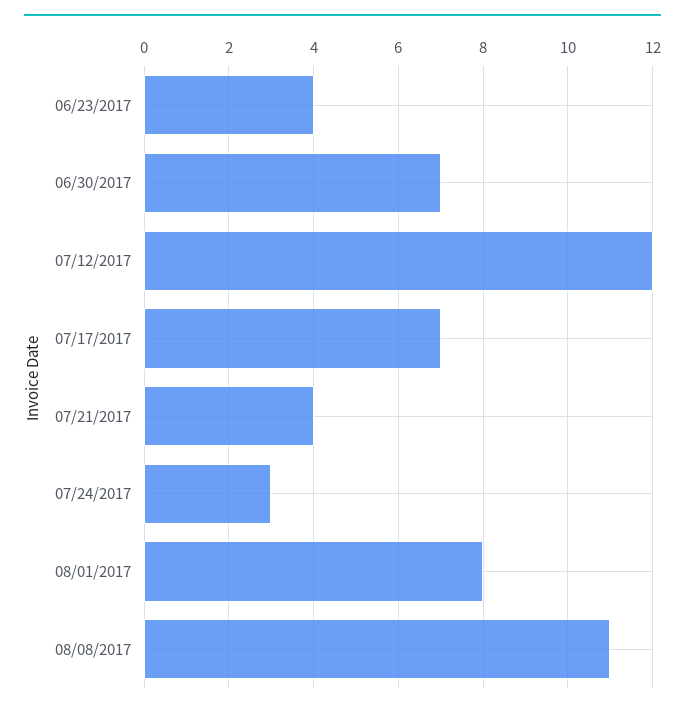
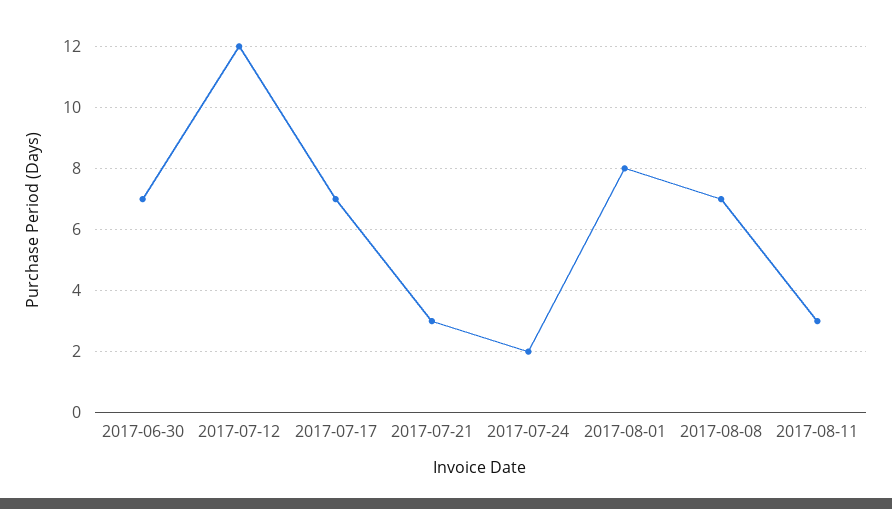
06/23/2017: 4 -> none
07/21/2017: 4 -> 3
07/24/2017: 3 -> 2
08/08/2017: 11 -> 7
2017-08-11: none -> 3

